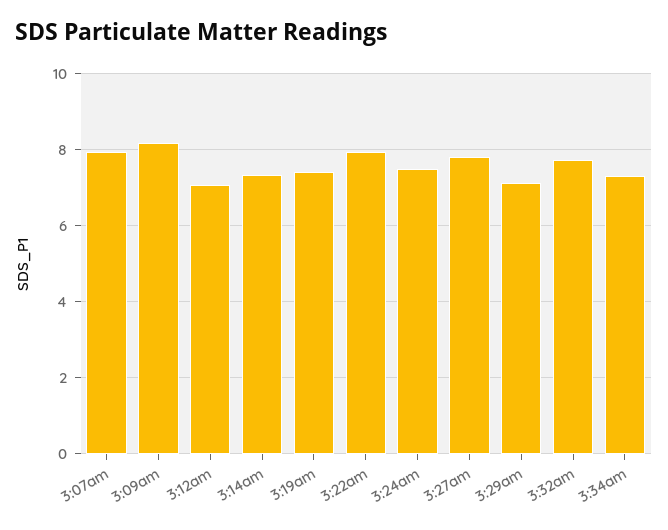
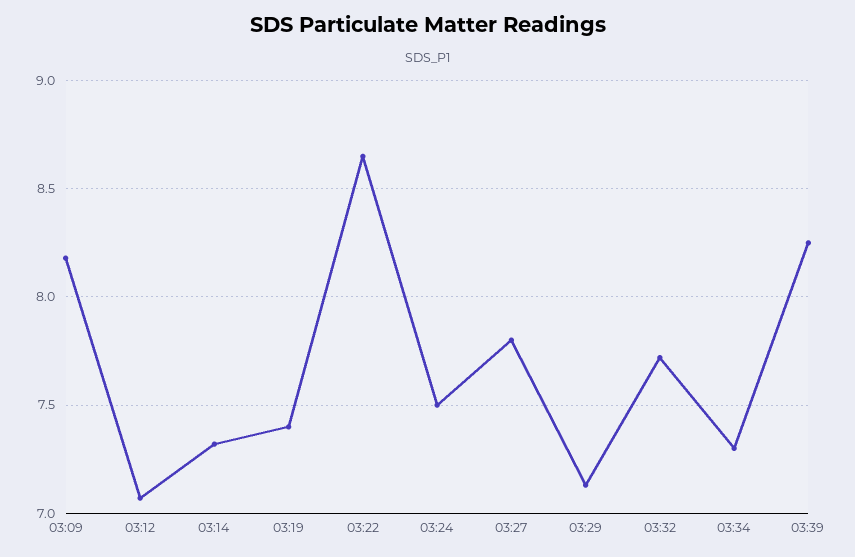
3:07am: 8 -> none
3:22am: 8 -> 8.65
03:39: none -> 8.25

